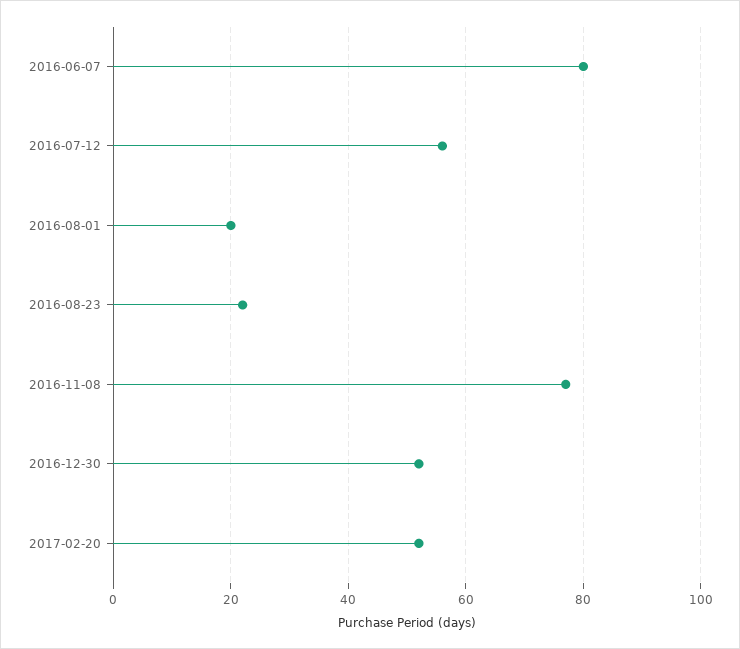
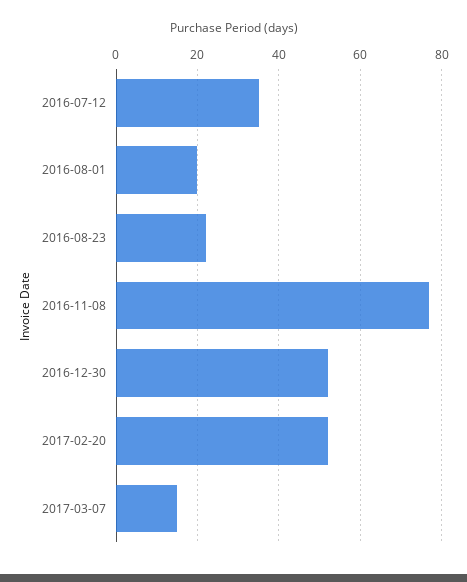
2016-06-07: 80 -> none
2016-07-12: 55 -> 35
2017-03-07: none -> 15

